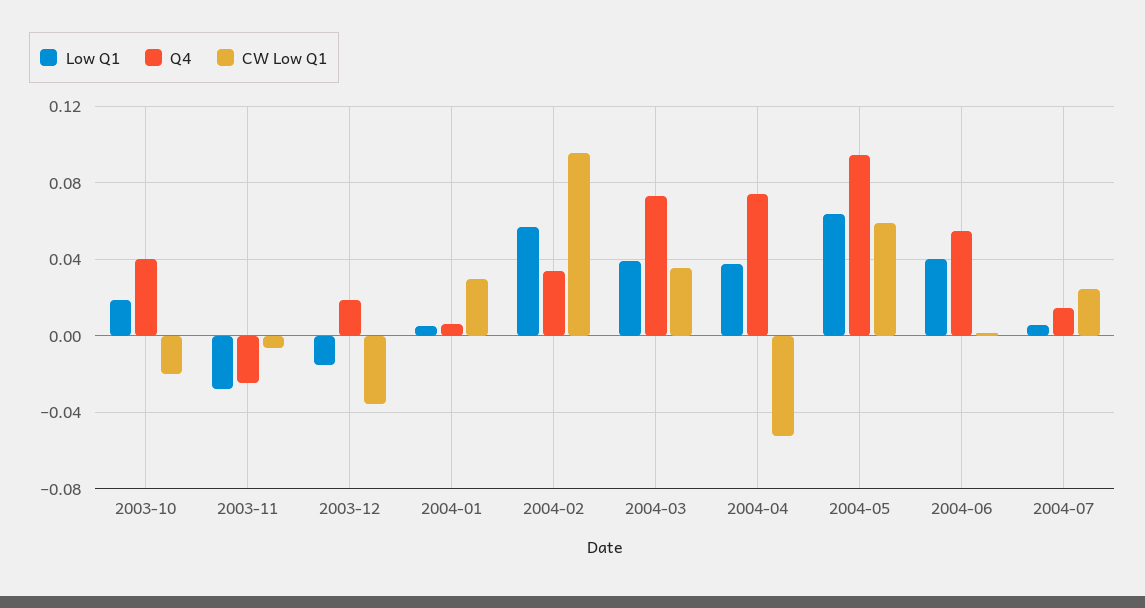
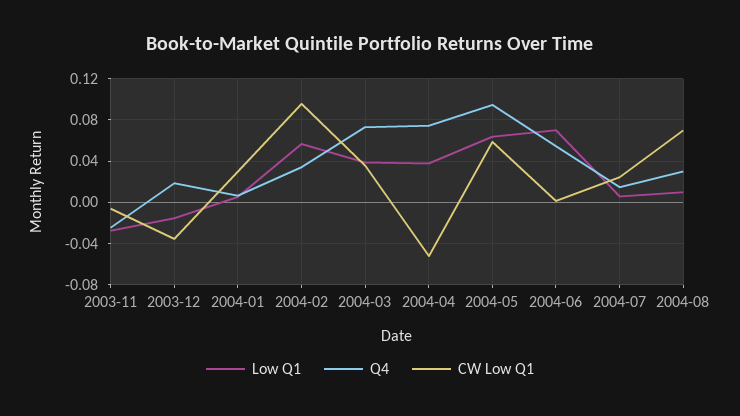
Low Q1, 2003-10: 0.02 -> none
Q4, 2003-10: 0.04 -> none
CW Low Q1, 2003-10: -0.02 -> none
Low Q1, 2004-06: 0.04 -> 0.07
Low Q1, 2004-08: none -> 0.01
Q4, 2004-08: none -> 0.03
CW Low Q1, 2004-08: none -> 0.07

